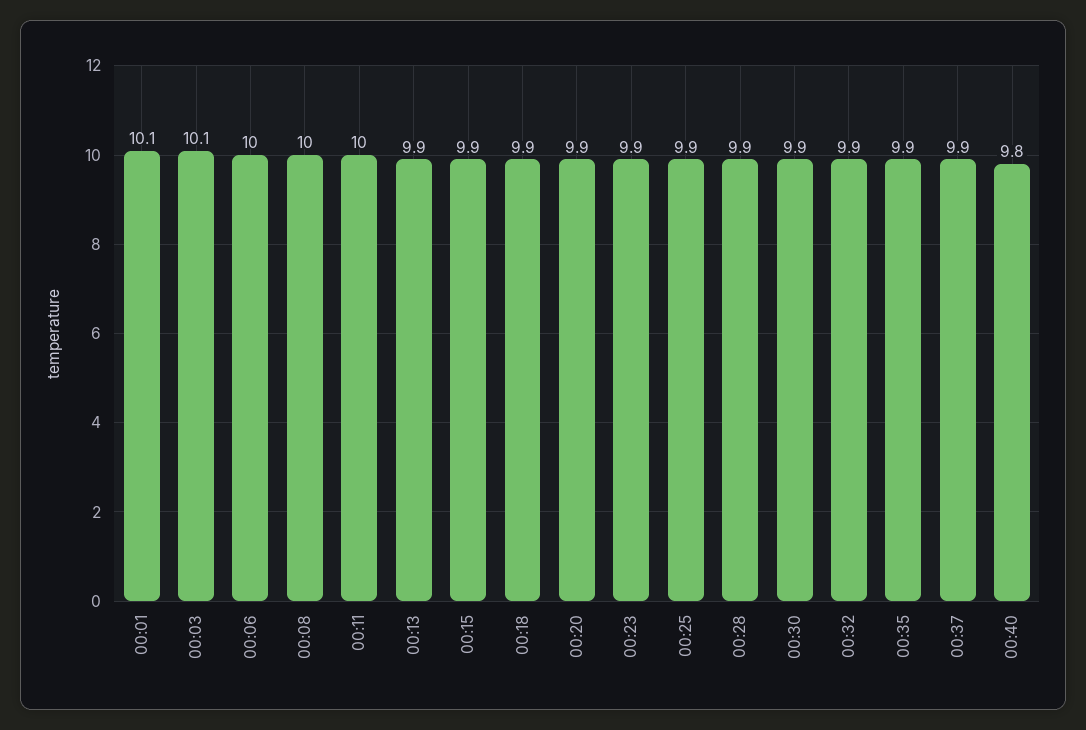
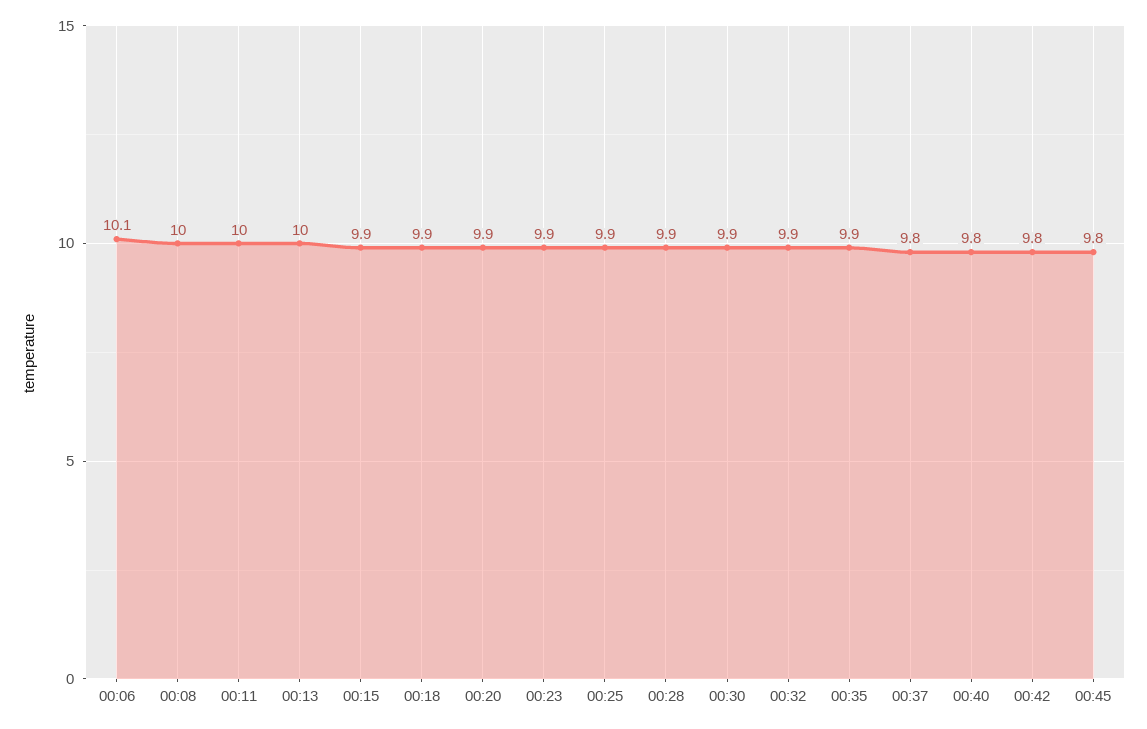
00:01: 10.1 -> none
00:03: 10.1 -> none
00:06: 10 -> 10.1
00:13: 9.9 -> 10
00:37: 9.9 -> 9.8
00:42: none -> 9.8
00:45: none -> 9.8

